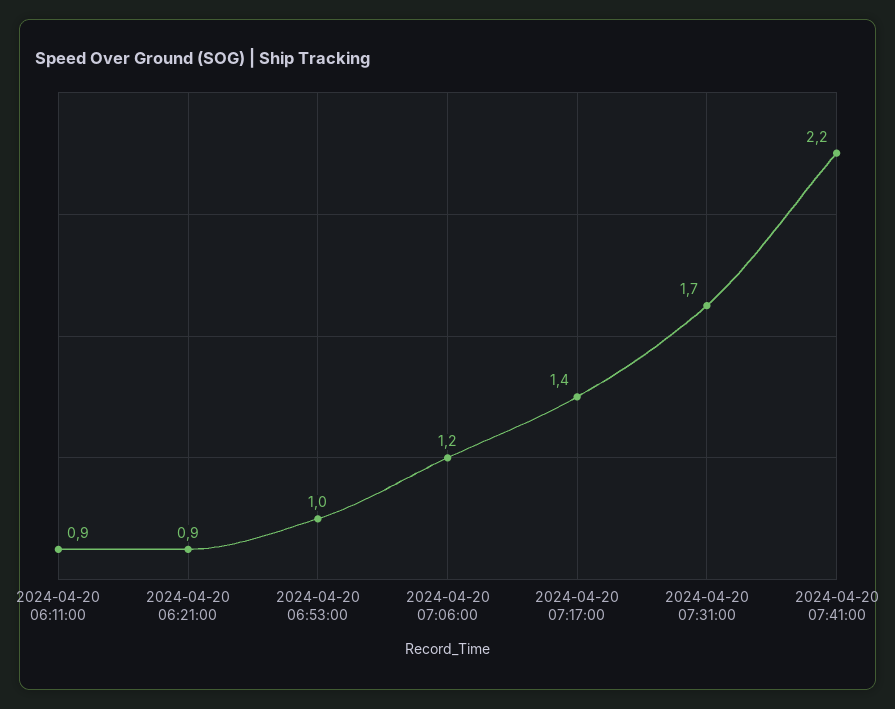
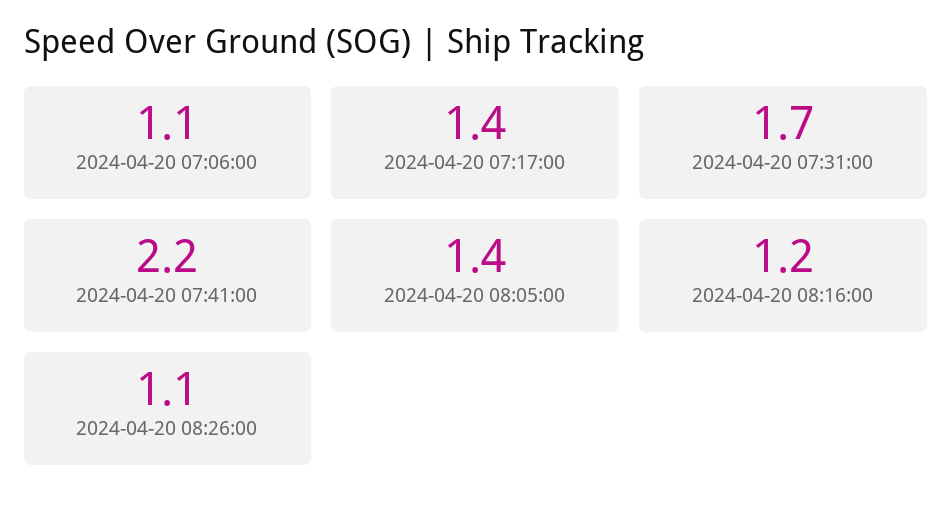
2024-04-20 06:11:00: 0.9 -> none
2024-04-20 06:21:00: 0.9 -> none
2024-04-20 06:53:00: 1 -> none
2024-04-20 07:06:00: 1.2 -> 1.1
2024-04-20 08:05:00: none -> 1.4
2024-04-20 08:16:00: none -> 1.2
2024-04-20 08:26:00: none -> 1.1

